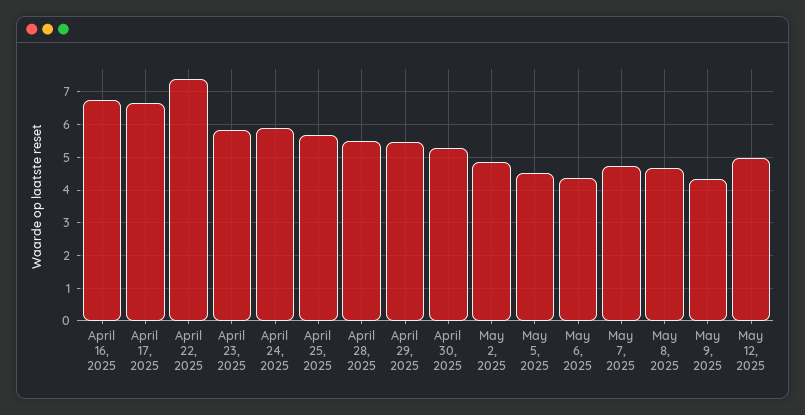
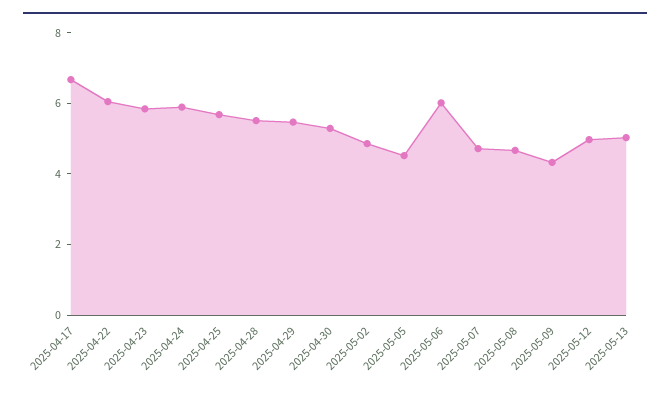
April 16, 2025: 6.8 -> none
April 22, 2025: 7.4 -> 6
May 6, 2025: 4.4 -> 6
2025-05-13: none -> 5

